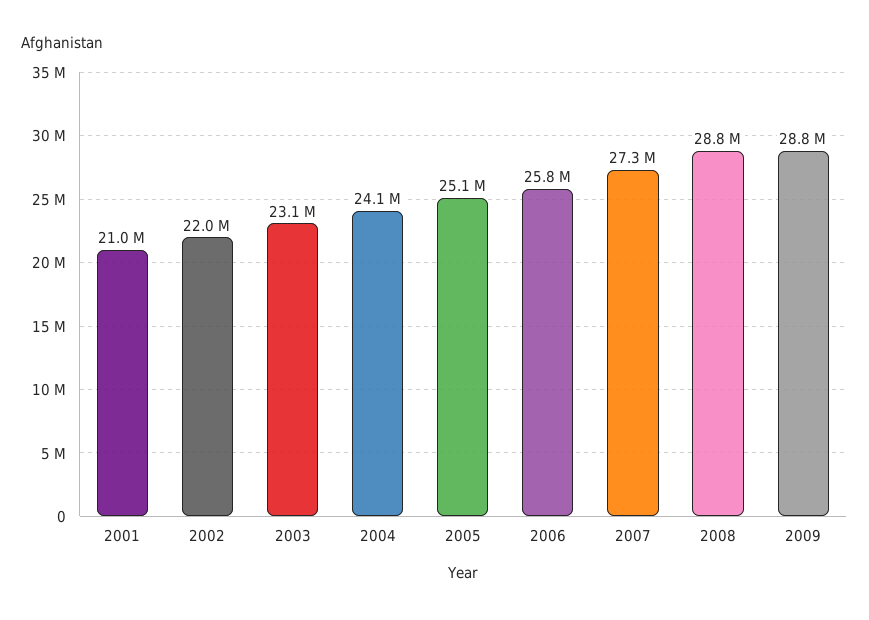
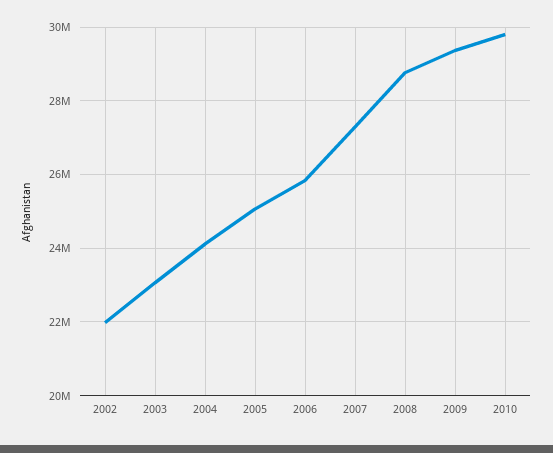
2001: 21000000 -> none
2009: 28800000 -> 29400000
2010: none -> 29800000

